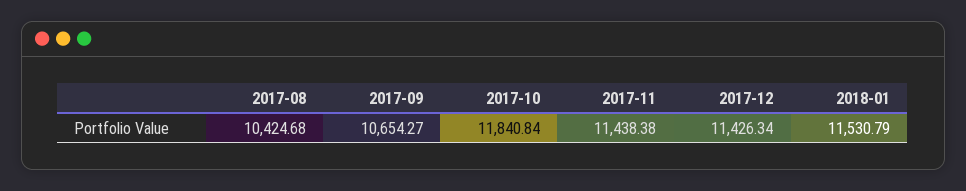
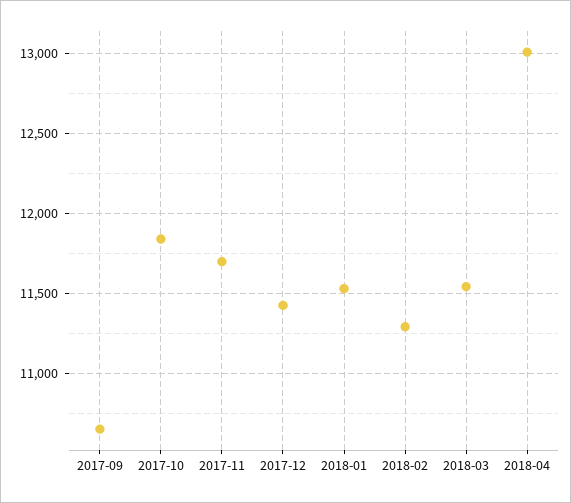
2017-08: 10424.68 -> none
2017-11: 11438.38 -> 11700
2018-02: none -> 11300
2018-03: none -> 11550
2018-04: none -> 13000

